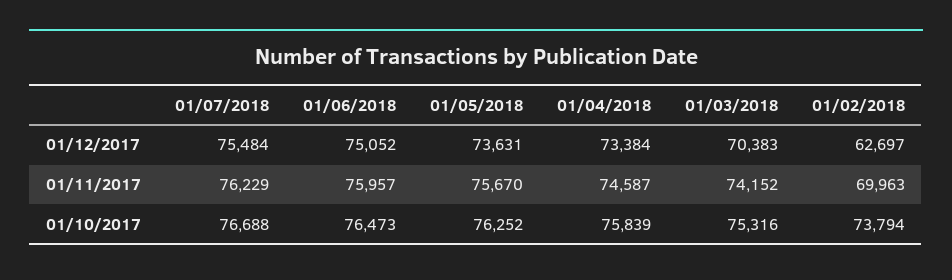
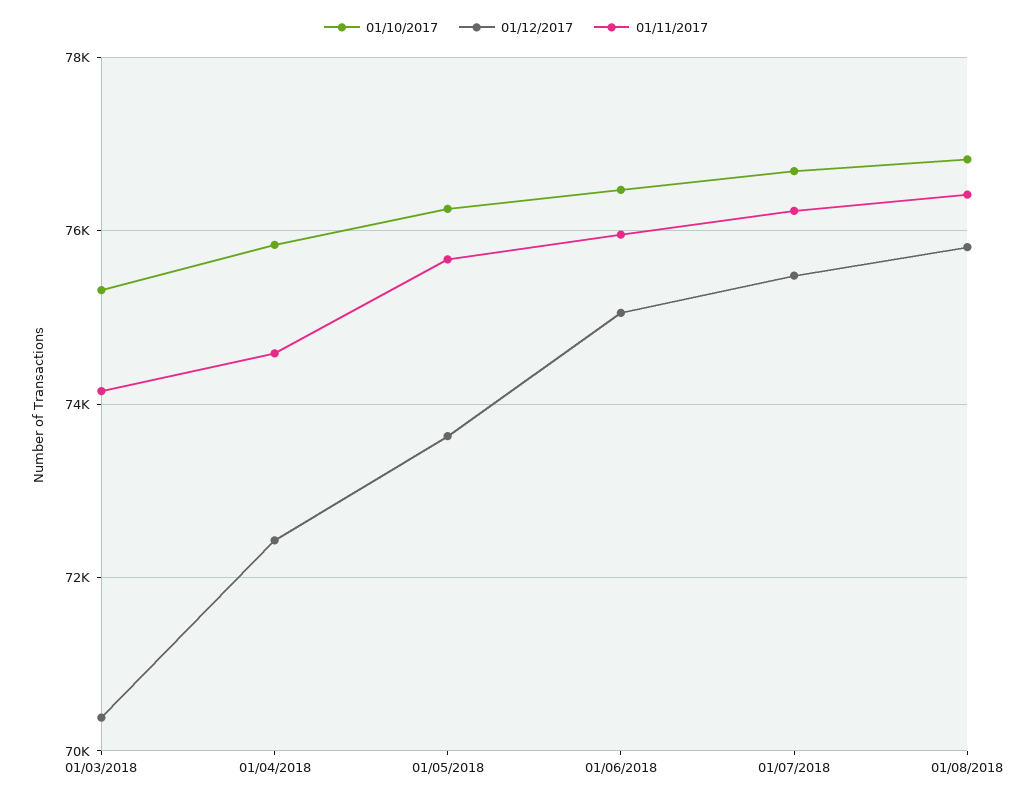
01/12/2017, 01/04/2018: 73384 -> 72400
01/12/2017, 01/02/2018: 62697 -> none
01/11/2017, 01/02/2018: 69963 -> none
01/10/2017, 01/02/2018: 73794 -> none
01/10/2017, 01/08/2018: none -> 76800
01/12/2017, 01/08/2018: none -> 75800
01/11/2017, 01/08/2018: none -> 76400

